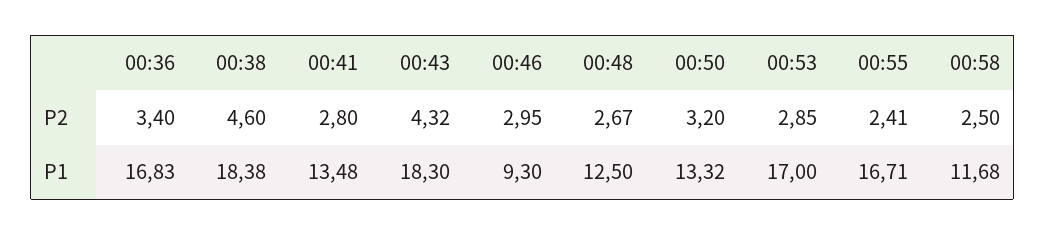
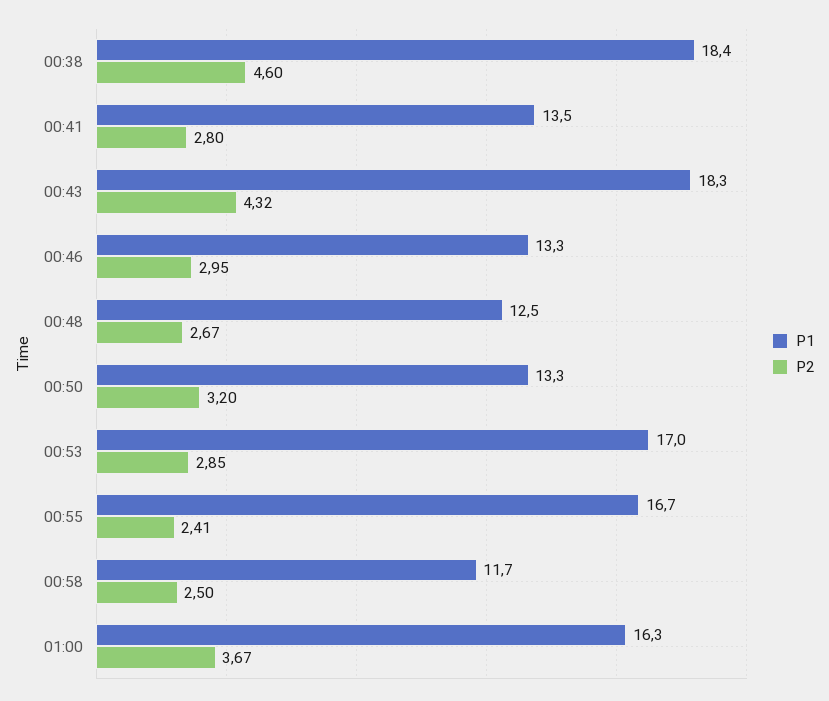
P2, 00:36: 3.4 -> none
P1, 00:36: 16.83 -> none
P1, 00:46: 9.3 -> 13.3
P1, 01:00: none -> 16.3
P2, 01:00: none -> 3.67

